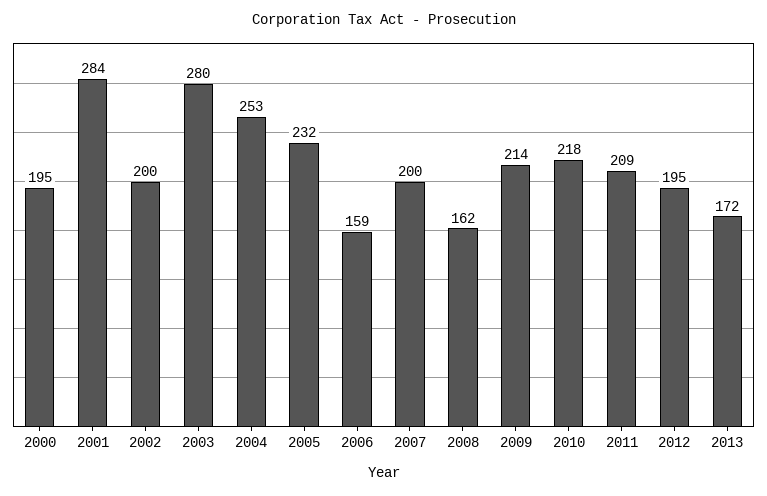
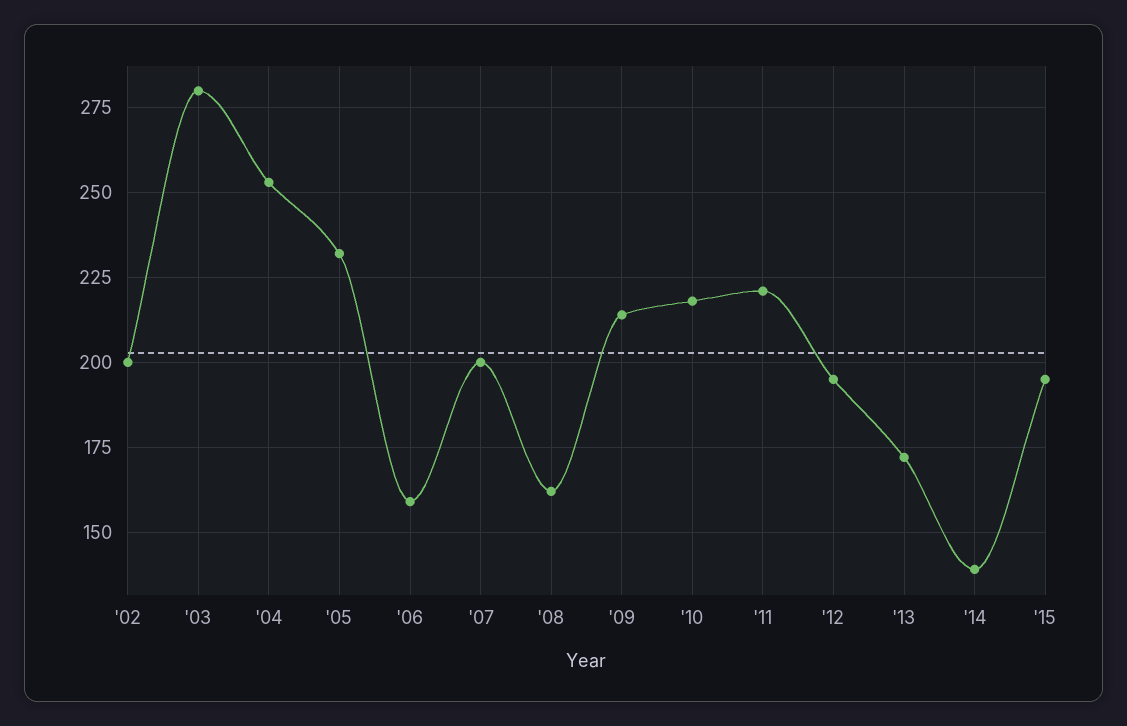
2000: 195 -> none
2001: 284 -> none
2011: 209 -> 220
'14: none -> 140
'15: none -> 195

